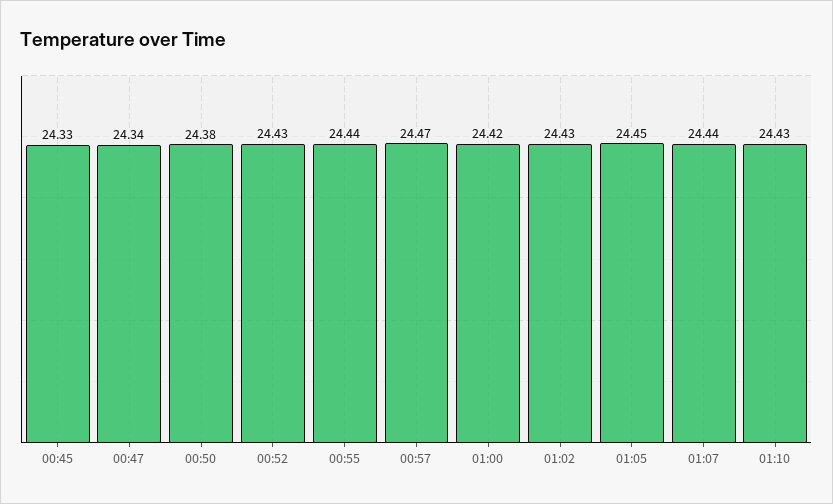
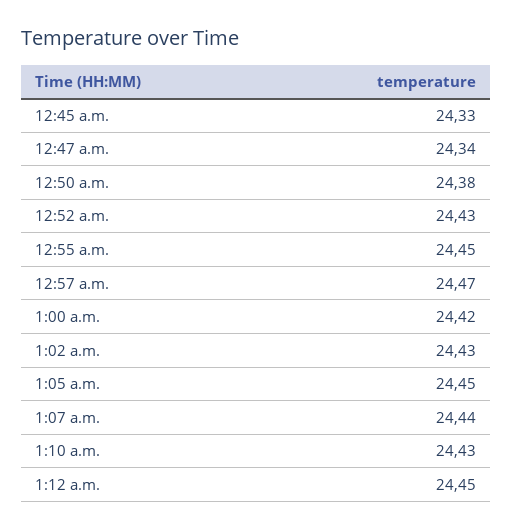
00:55: 24.44 -> 24.45
1:12 a.m.: none -> 24.45

